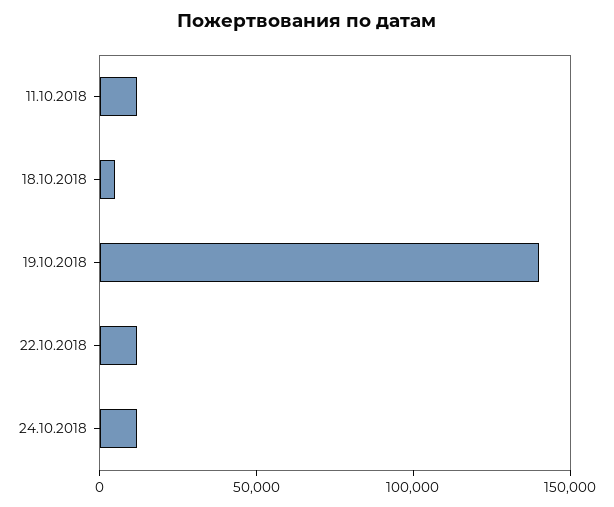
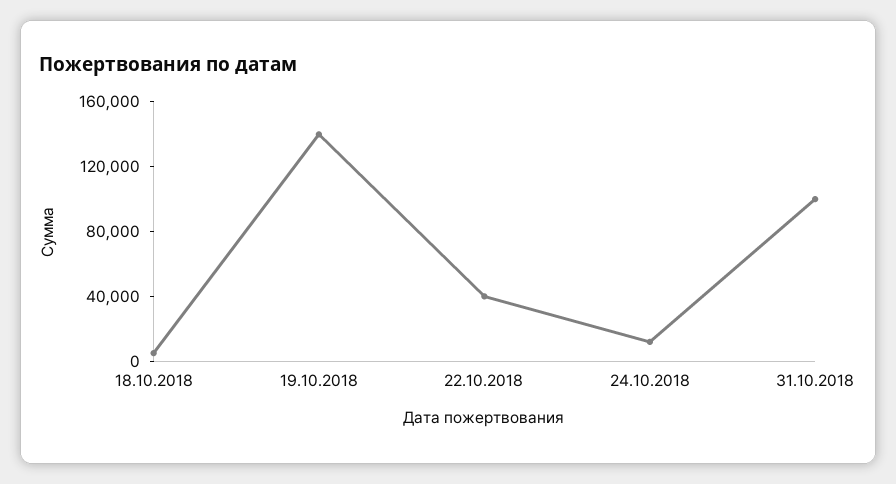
11.10.2018: 10000 -> none
22.10.2018: 10000 -> 40000
31.10.2018: none -> 100000

